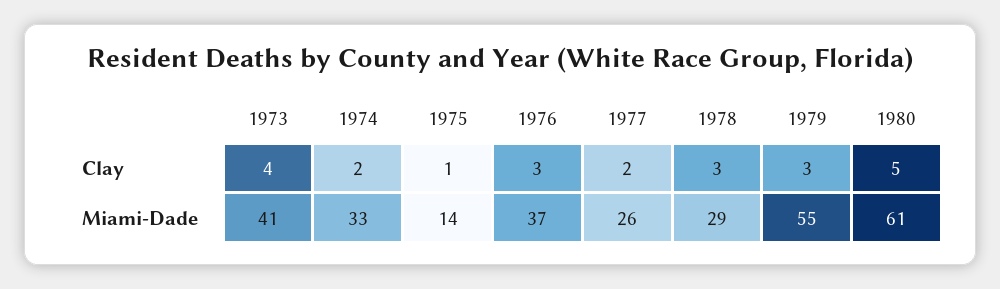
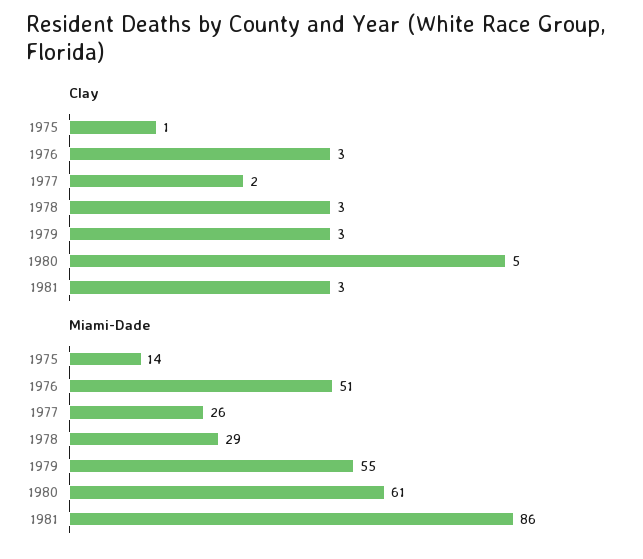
Clay, 1973: 4 -> none
Clay, 1974: 2 -> none
Miami-Dade, 1973: 41 -> none
Miami-Dade, 1974: 33 -> none
Miami-Dade, 1976: 37 -> 51
Clay, 1981: none -> 3
Miami-Dade, 1981: none -> 86

